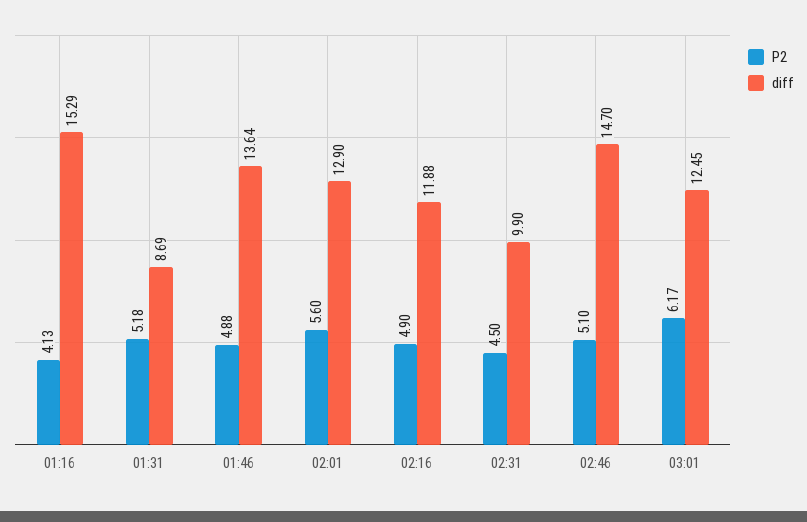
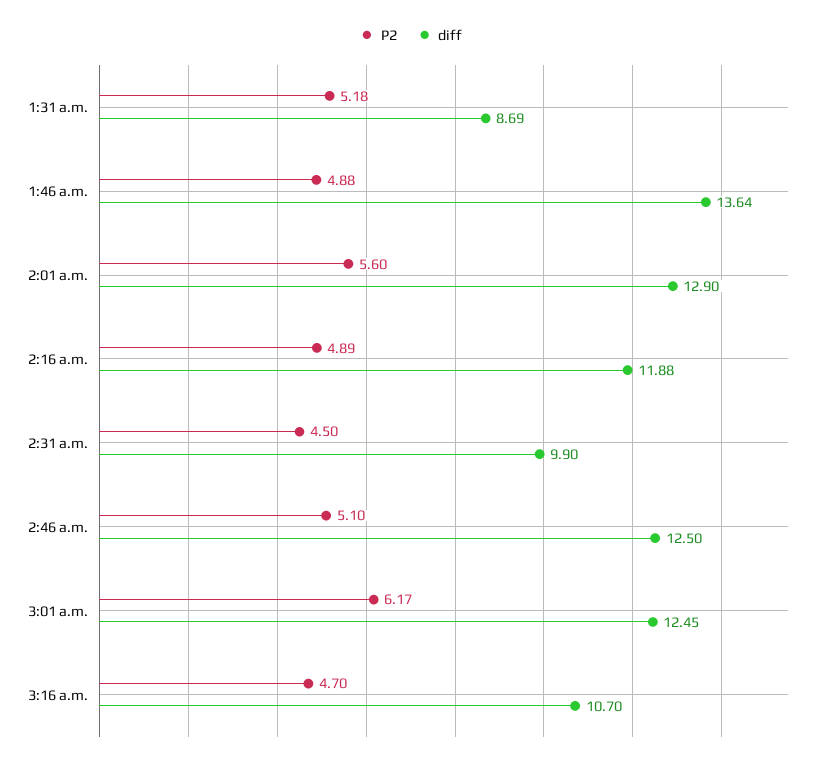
P2, 01:16: 4.13 -> none
diff, 01:16: 15.29 -> none
P2, 02:16: 4.9 -> 4.89
diff, 02:46: 14.7 -> 12.5
P2, 3:16 a.m.: none -> 4.7
diff, 3:16 a.m.: none -> 10.7

